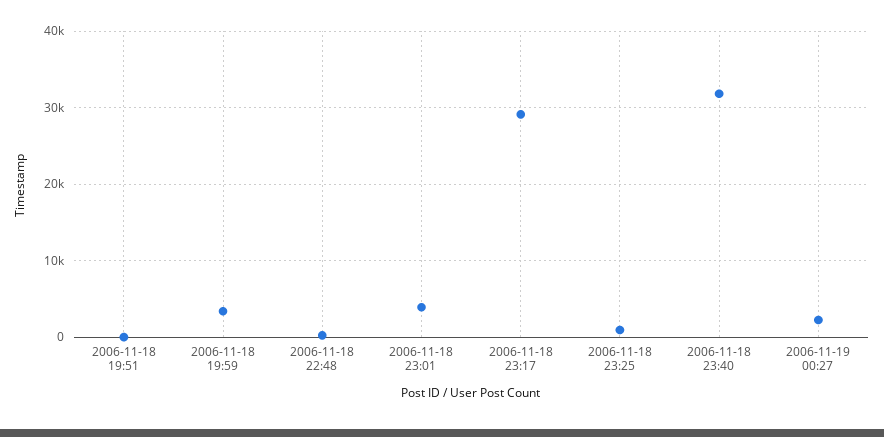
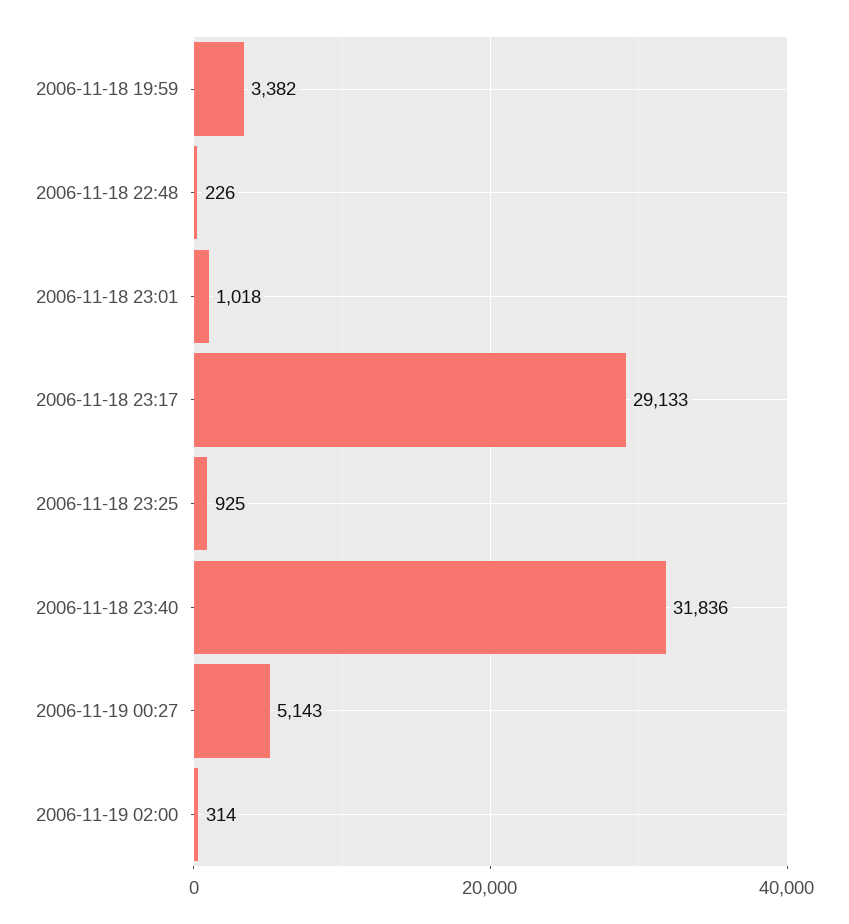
2006-11-18 19:51: 0 -> none
2006-11-18 23:01: 4000 -> 1018
2006-11-19 00:27: 2000 -> 5143
2006-11-19 02:00: none -> 314

